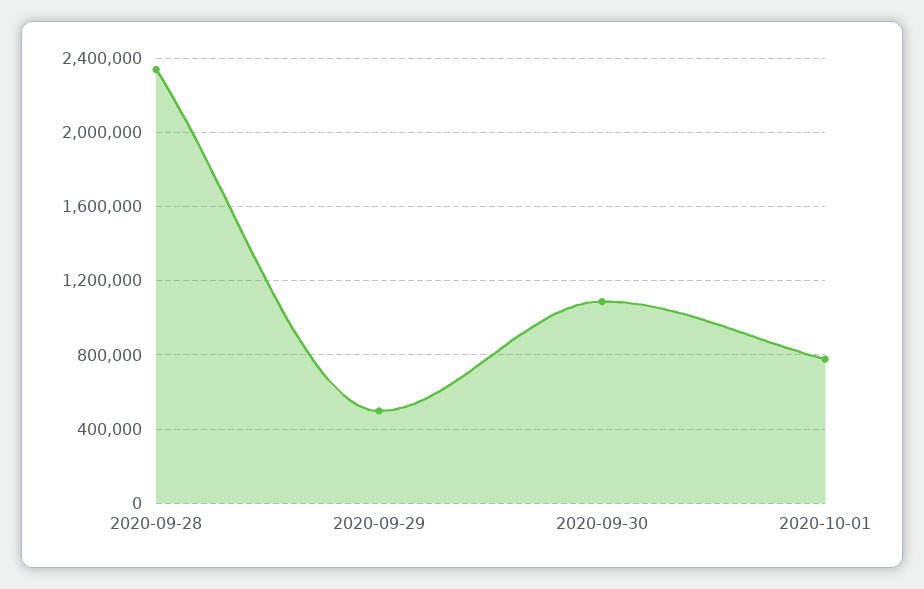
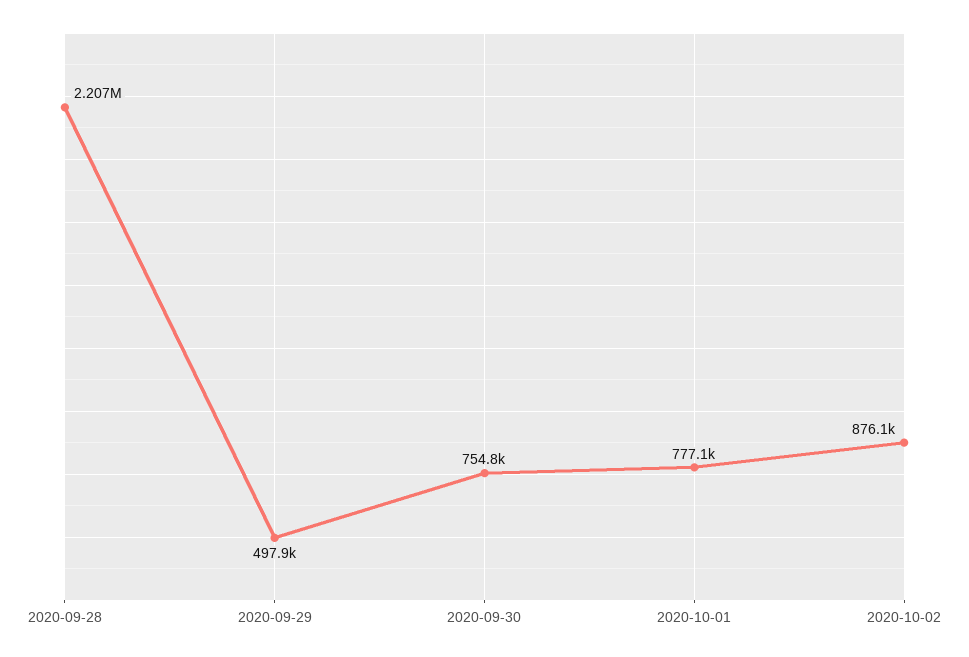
2020-09-28: 2350000 -> 2207000
2020-09-30: 1100000 -> 754800
2020-10-02: none -> 876100

